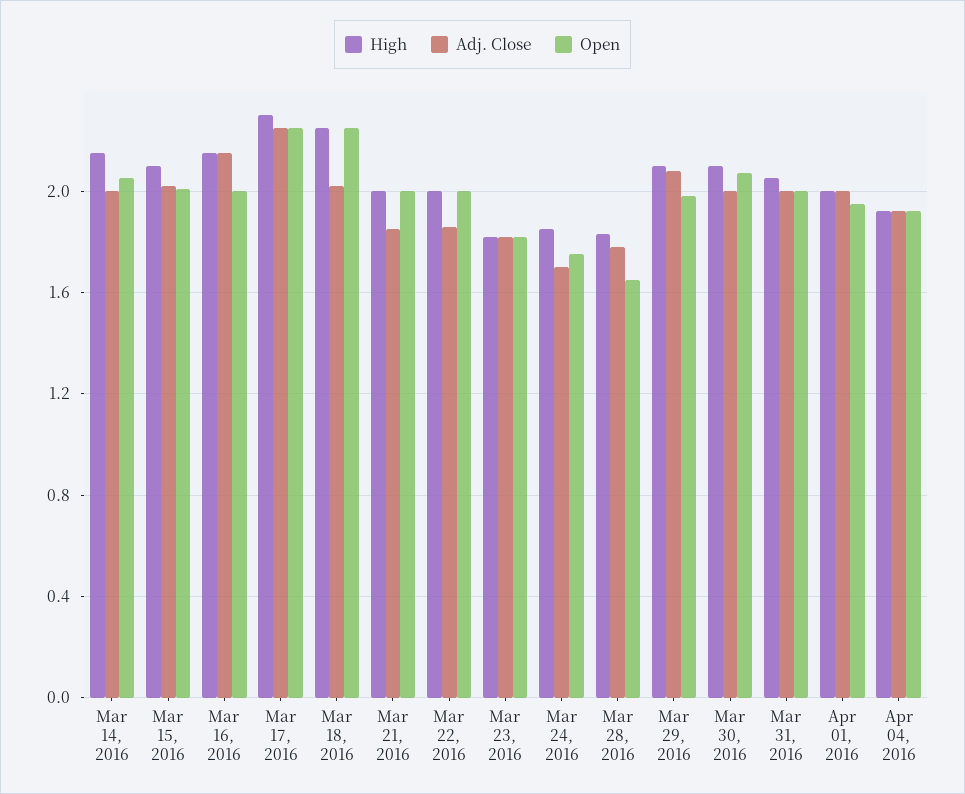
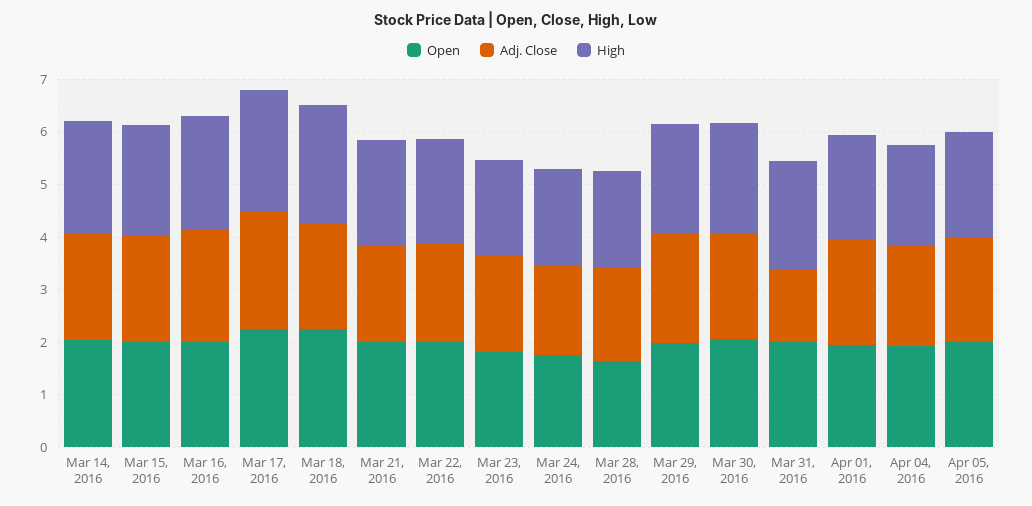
Adj. Close, Mar 31, 2016: 2 -> 1.4
Open, Apr 05, 2016: none -> 2
Adj. Close, Apr 05, 2016: none -> 2
High, Apr 05, 2016: none -> 2

